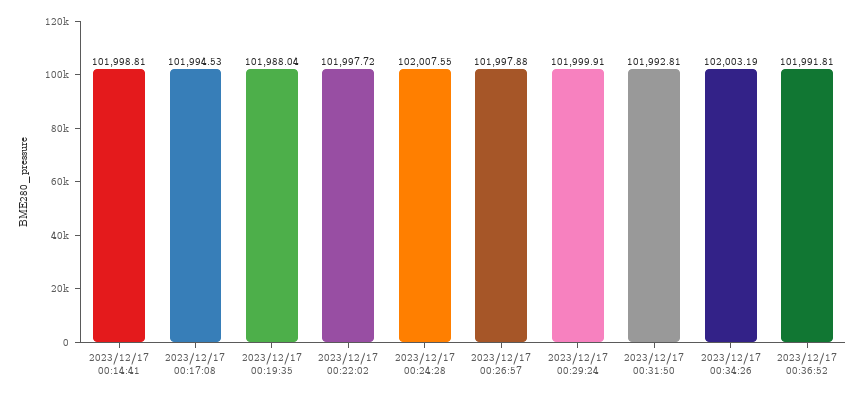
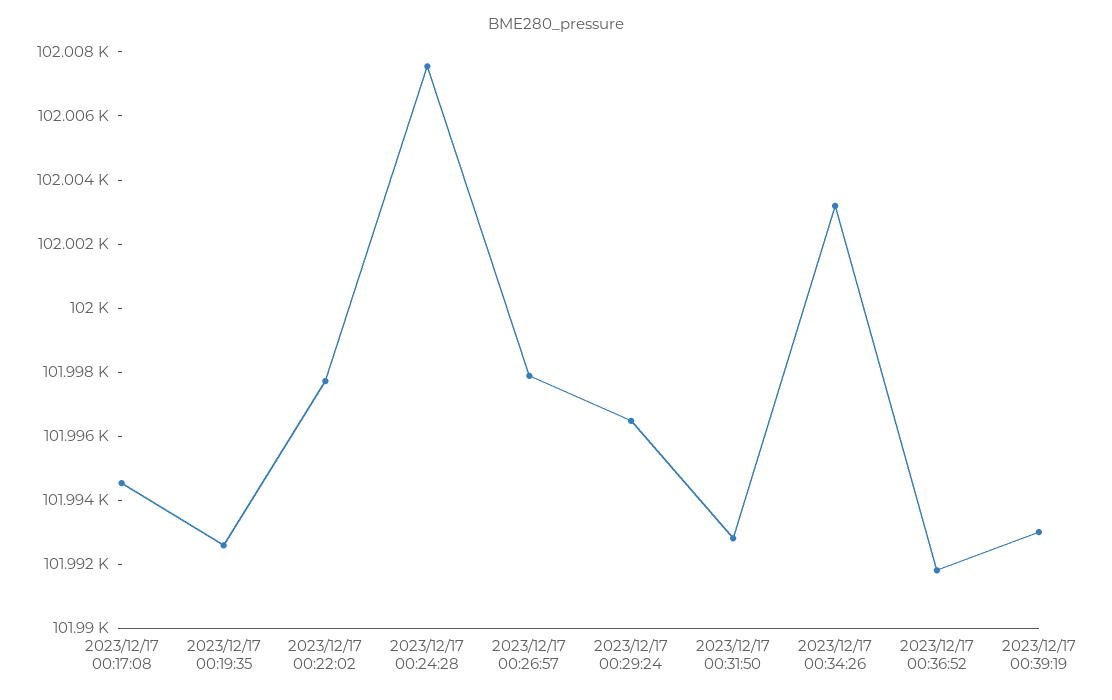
2023/12/17 00:14:41: 101998.81 -> none
2023/12/17 00:19:35: 101988.04 -> 101992.5
2023/12/17 00:29:24: 101999.91 -> 101996.5
2023/12/17 00:39:19: none -> 101993

